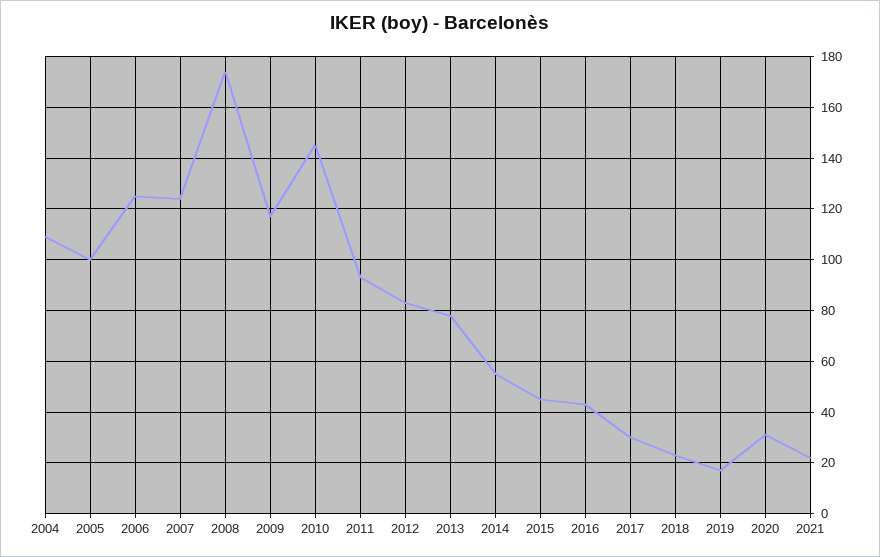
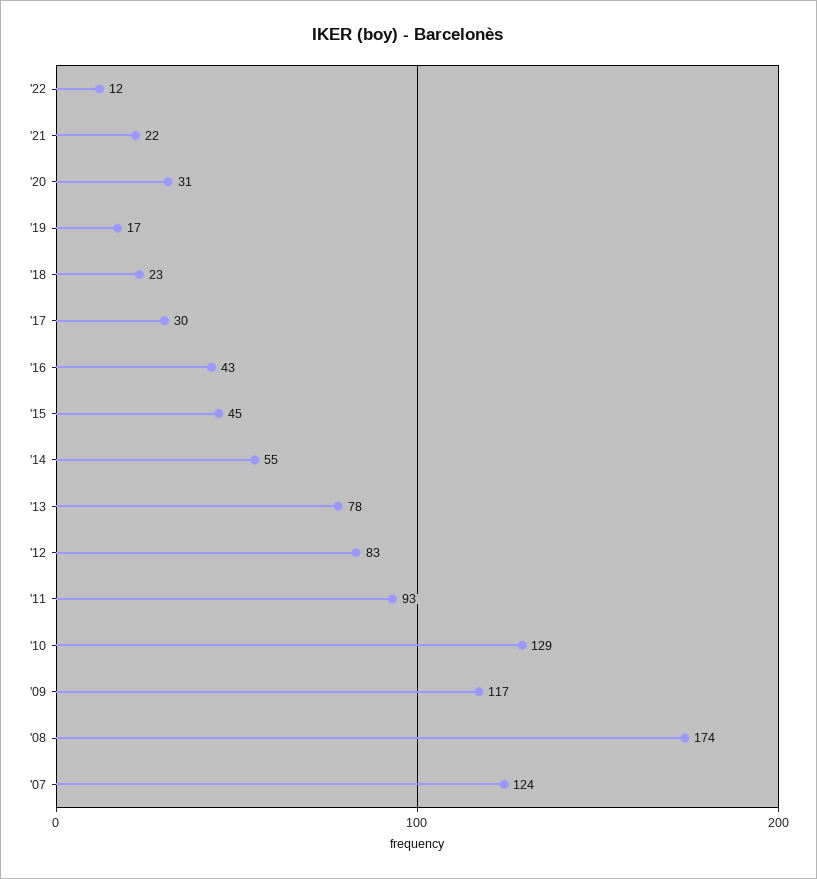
2004: 110 -> none
2005: 100 -> none
2006: 125 -> none
2010: 145 -> 129
'22: none -> 12

